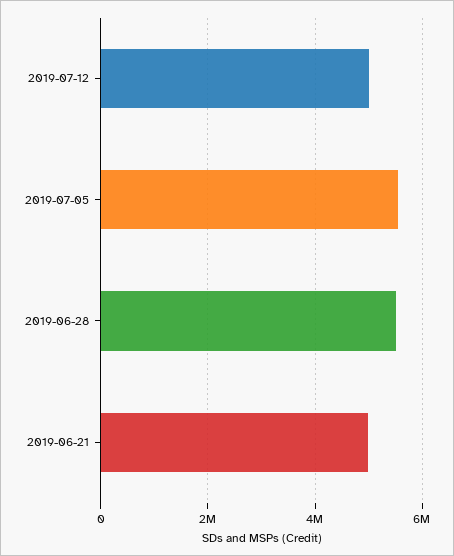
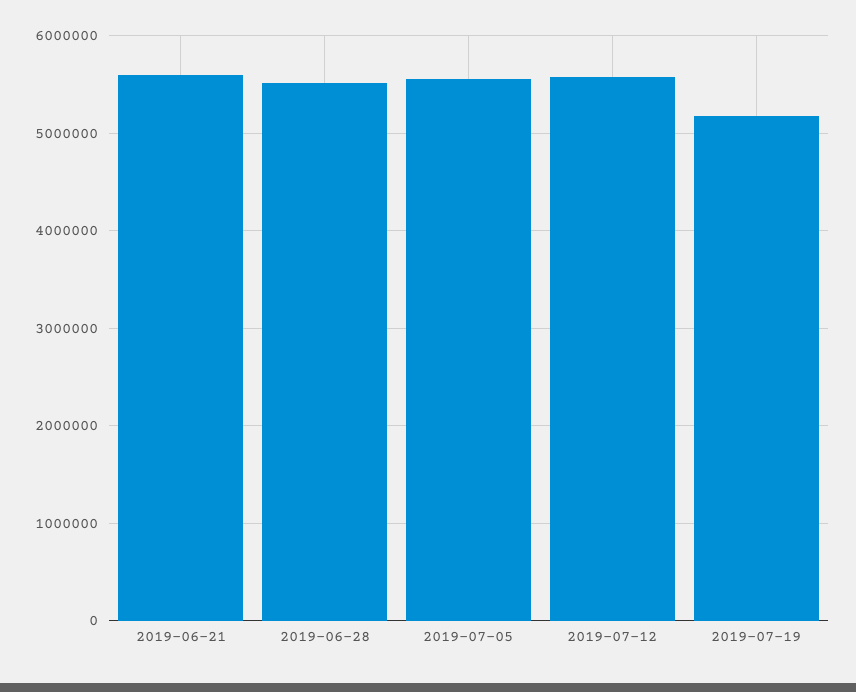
2019-07-12: 5000000 -> 5600000
2019-06-21: 5000000 -> 5600000
2019-07-19: none -> 5200000

